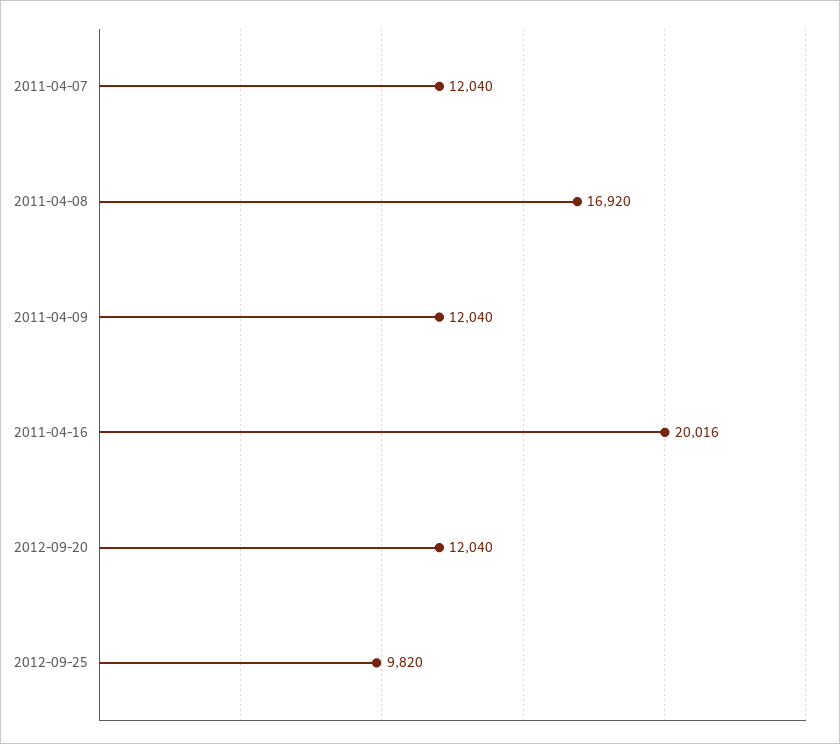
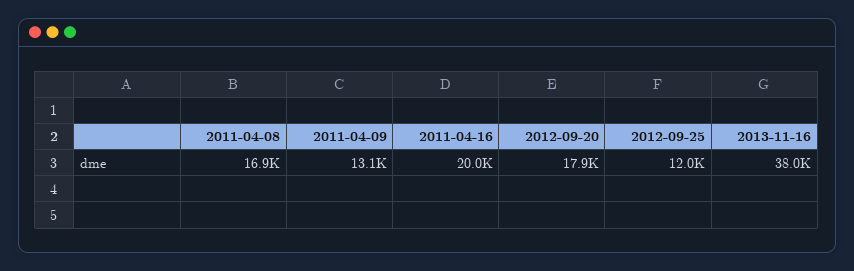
2011-04-07: 12040 -> none
2011-04-09: 12040 -> 13100
2012-09-20: 12040 -> 17900
2012-09-25: 9820 -> 12000
2013-11-16: none -> 38000

